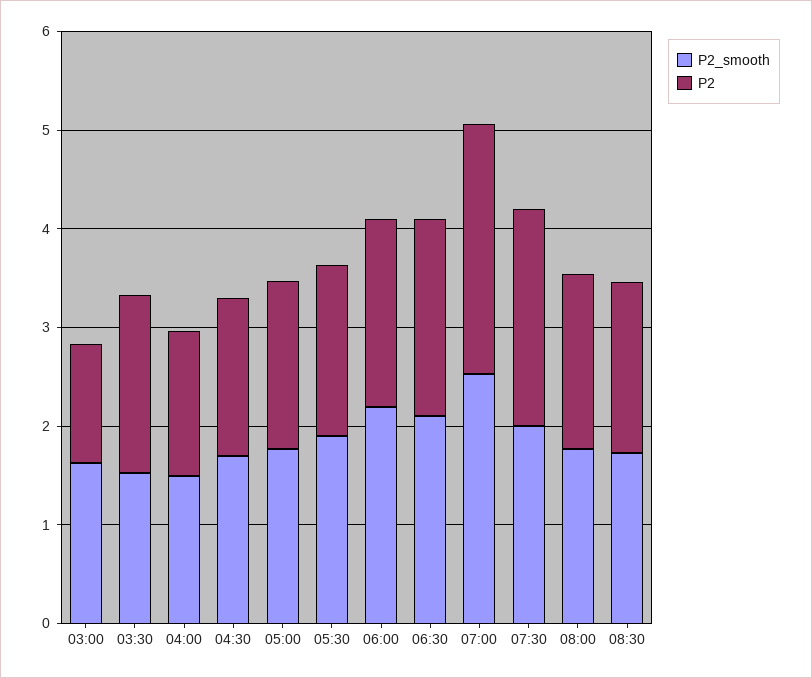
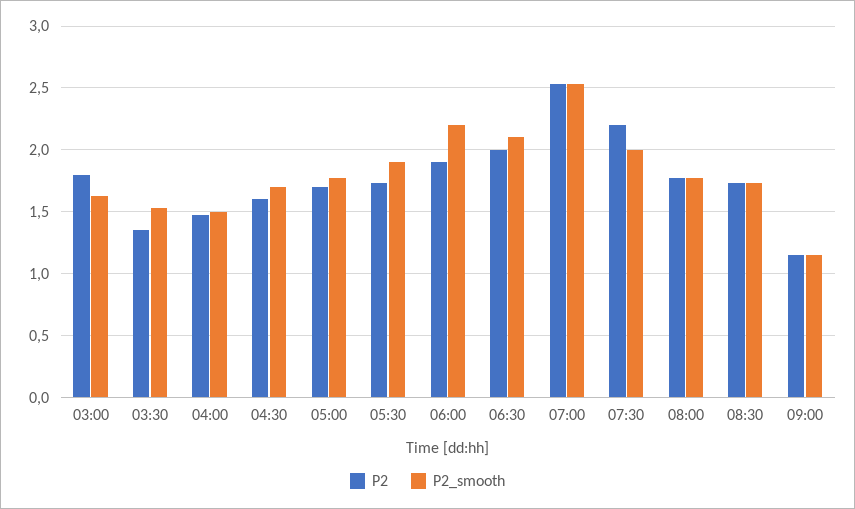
P2, 03:00: 1.2 -> 1.8
P2, 03:30: 1.8 -> 1.35
P2, 09:00: none -> 1.15
P2_smooth, 09:00: none -> 1.15

